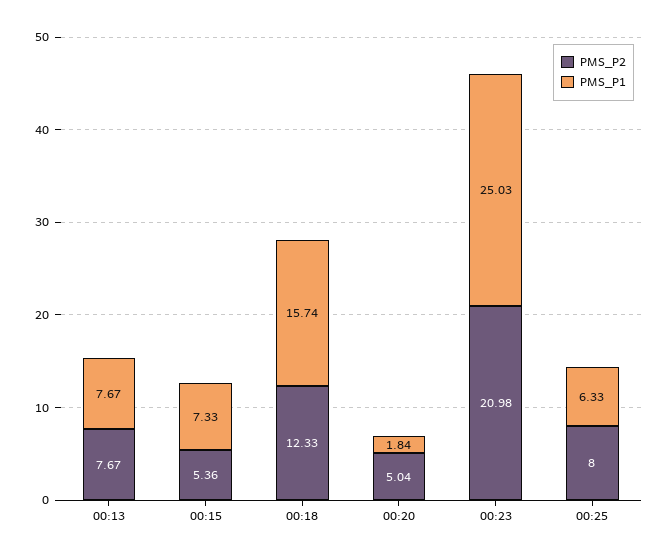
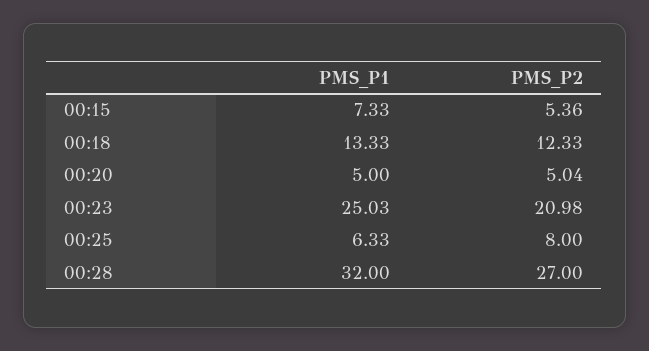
PMS_P2, 00:13: 7.67 -> none
PMS_P1, 00:13: 7.67 -> none
PMS_P1, 00:18: 15.74 -> 13.33
PMS_P1, 00:20: 1.84 -> 5
PMS_P1, 00:28: none -> 32
PMS_P2, 00:28: none -> 27

